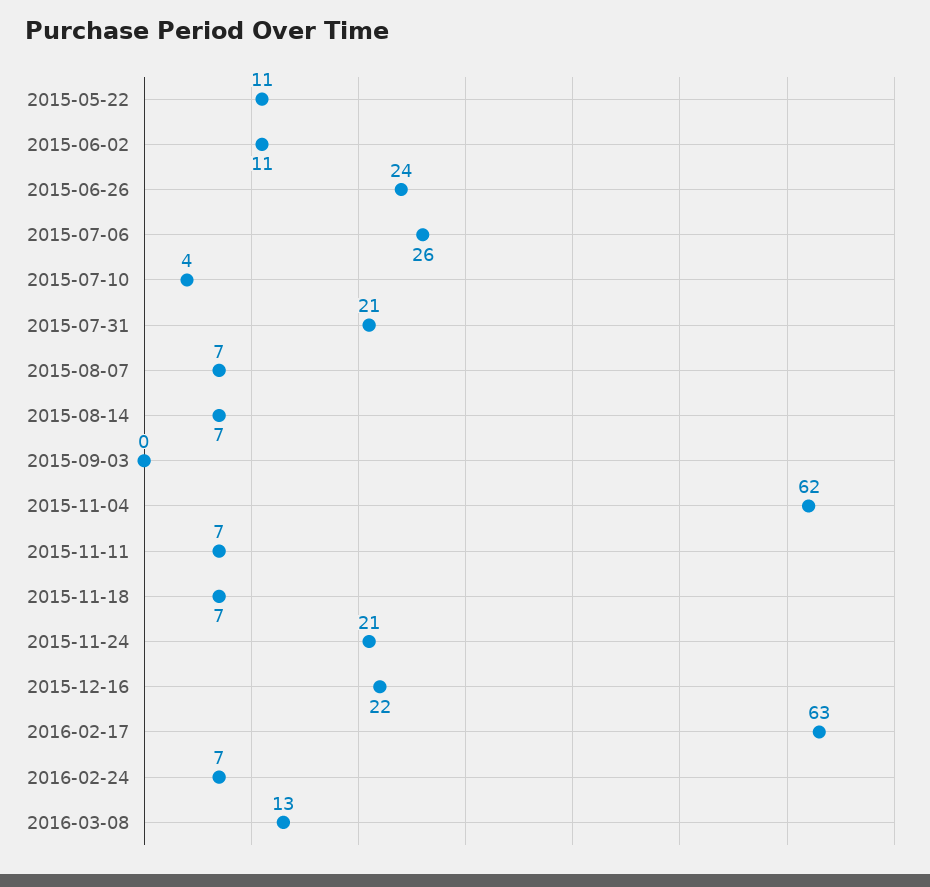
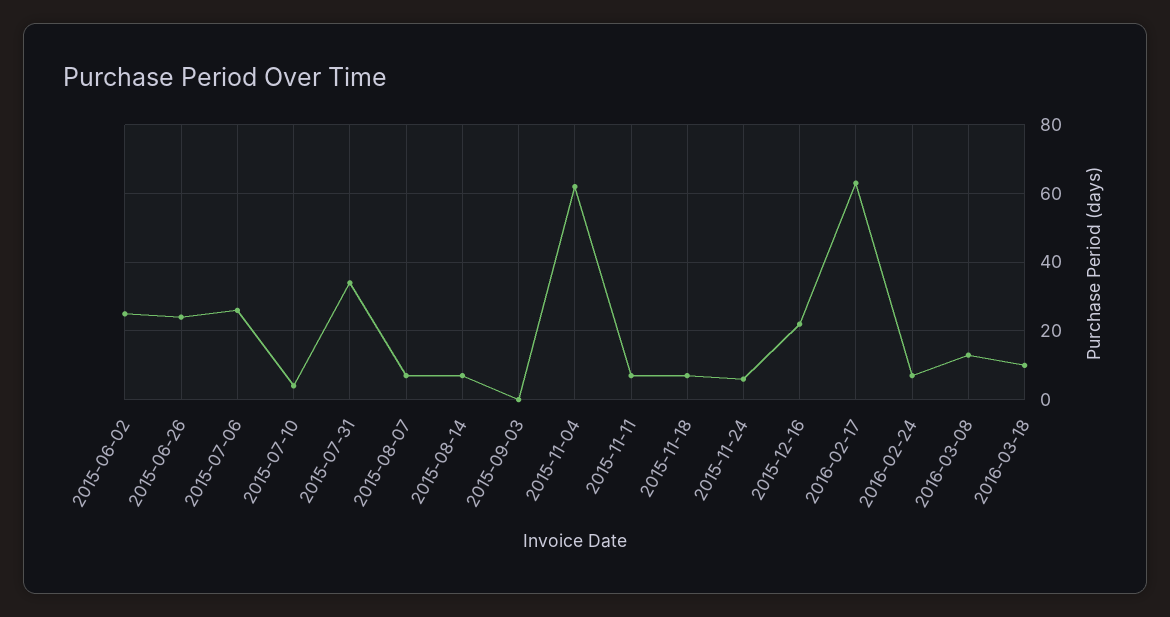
2015-05-22: 11 -> none
2015-06-02: 11 -> 25
2015-07-31: 21 -> 35
2015-11-24: 21 -> 5
2016-03-18: none -> 10

